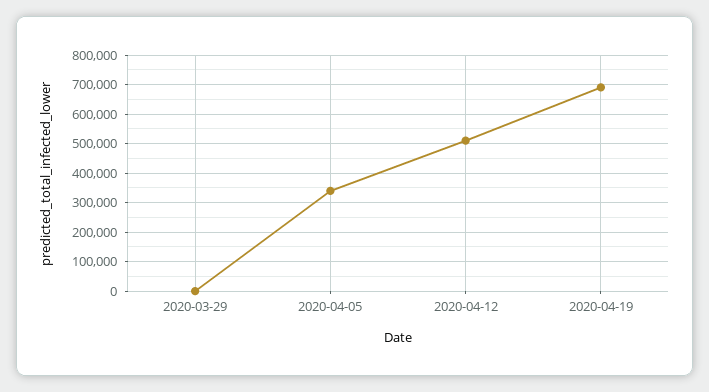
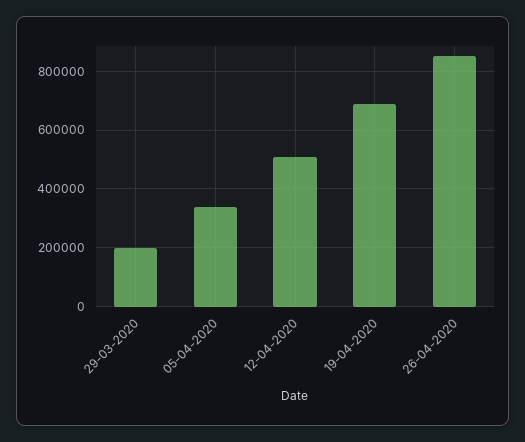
2020-03-29: 0 -> 200000
26-04-2020: none -> 850000

